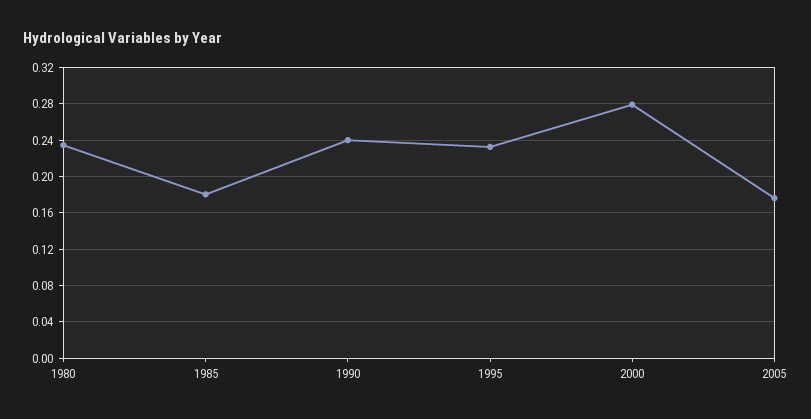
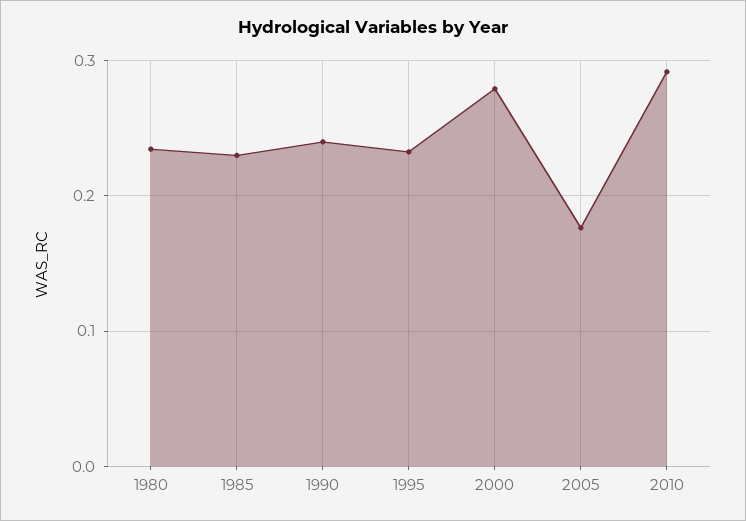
1985: 0.18 -> 0.23
2010: none -> 0.29

